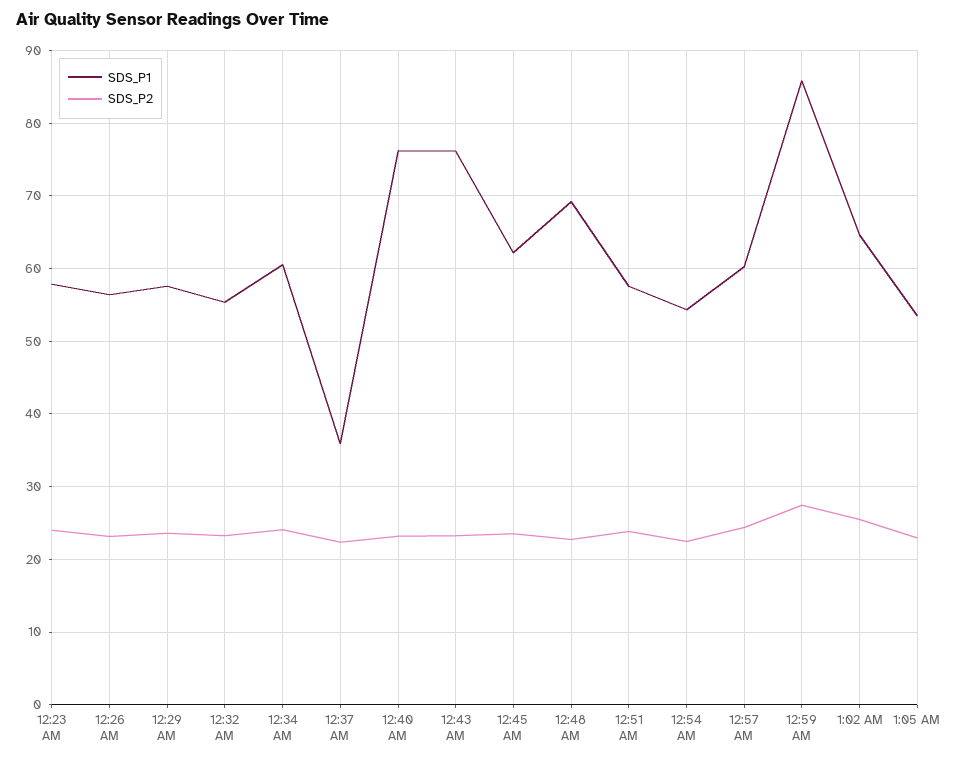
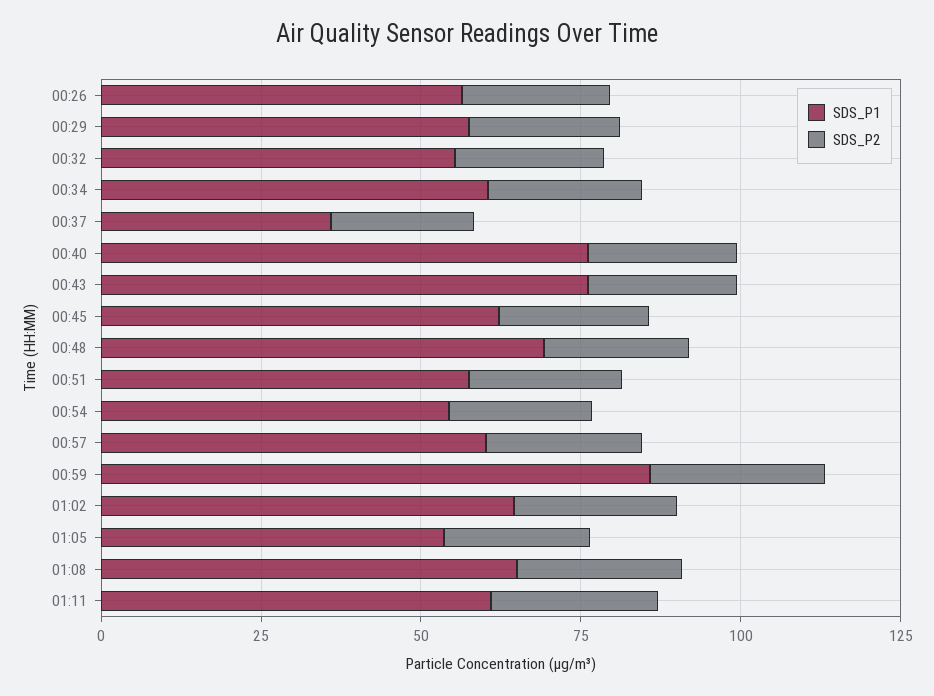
SDS_P1, 12:23 AM: 58 -> none
SDS_P2, 12:23 AM: 24 -> none
SDS_P1, 01:08: none -> 65
SDS_P2, 01:08: none -> 25
SDS_P1, 01:11: none -> 60
SDS_P2, 01:11: none -> 25

